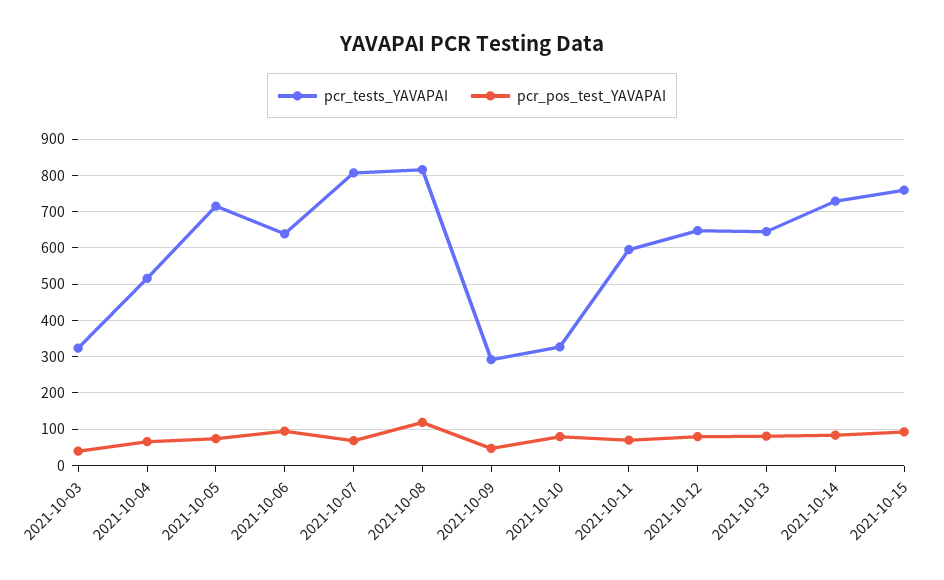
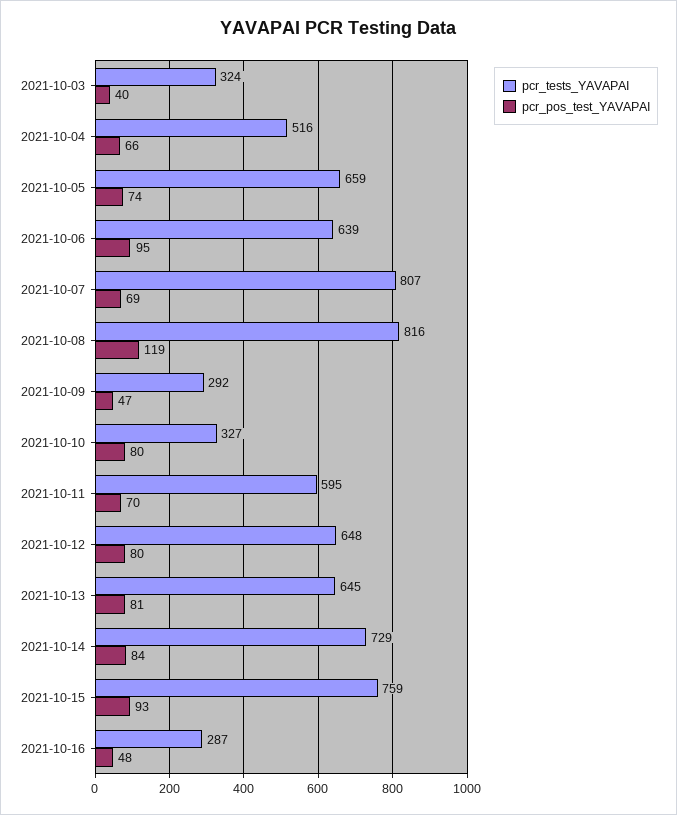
pcr_tests_YAVAPAI, 2021-10-05: 720 -> 659
pcr_tests_YAVAPAI, 2021-10-16: none -> 287
pcr_pos_test_YAVAPAI, 2021-10-16: none -> 48

